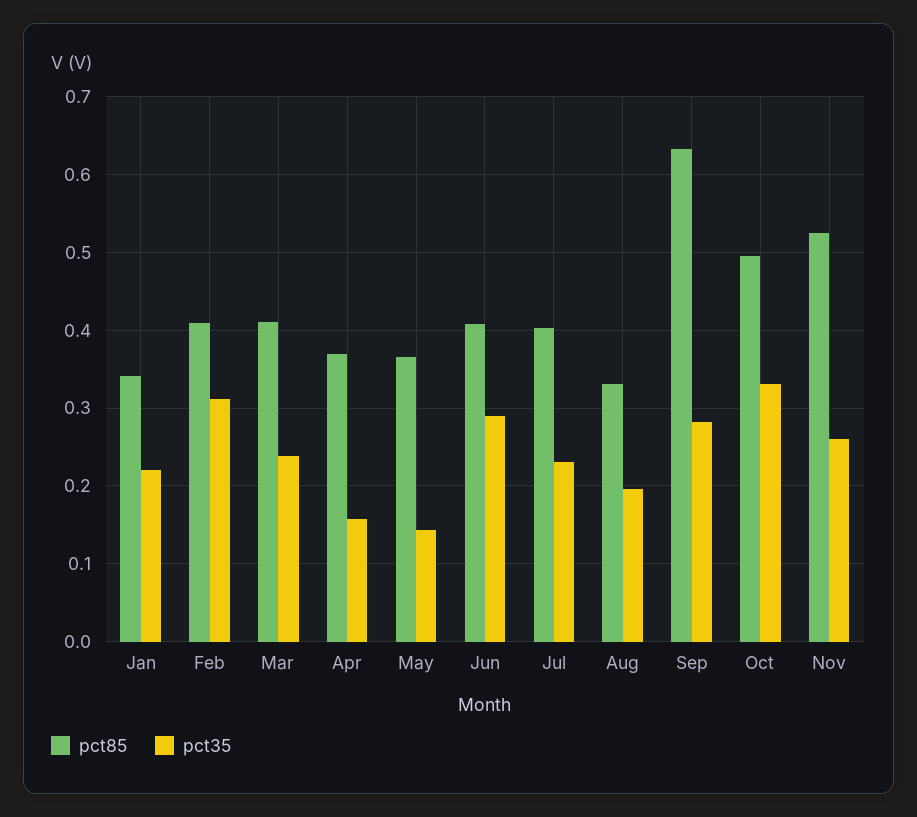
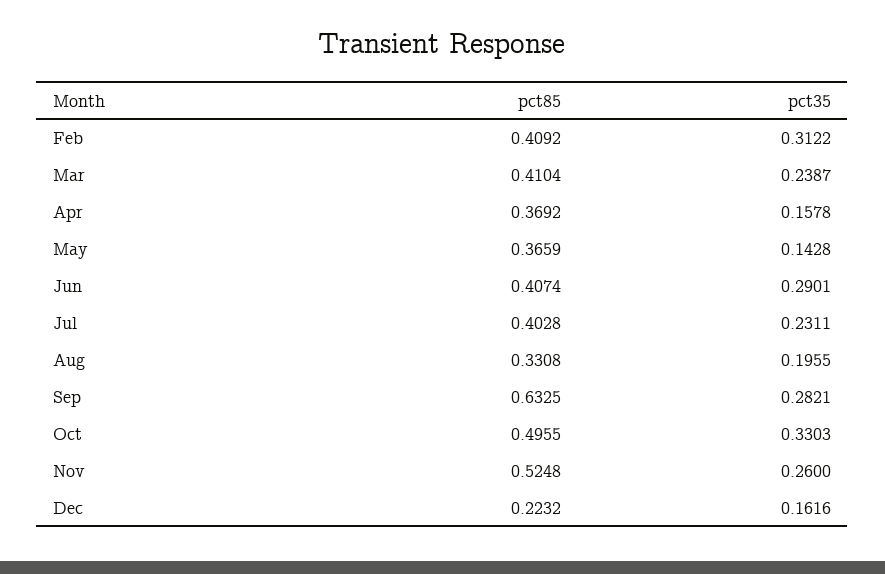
pct85, Jan: 0.34 -> none
pct35, Jan: 0.22 -> none
pct85, Dec: none -> 0.2232
pct35, Dec: none -> 0.1616

